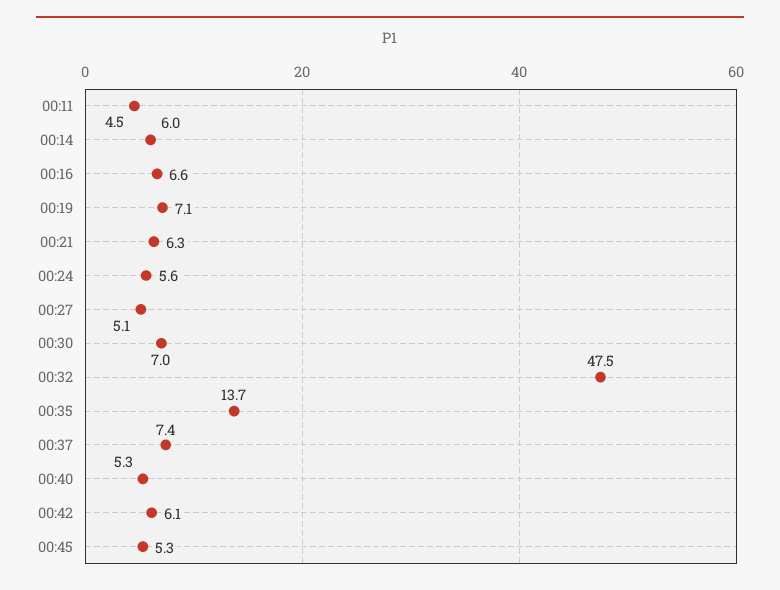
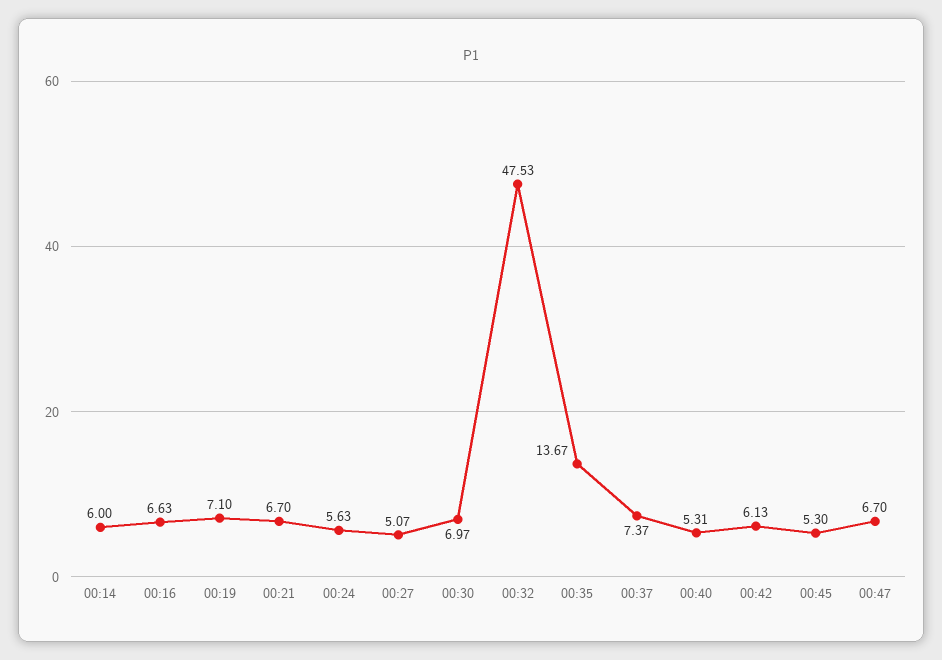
00:11: 4.5 -> none
00:21: 6.3 -> 6.7
00:47: none -> 6.7

